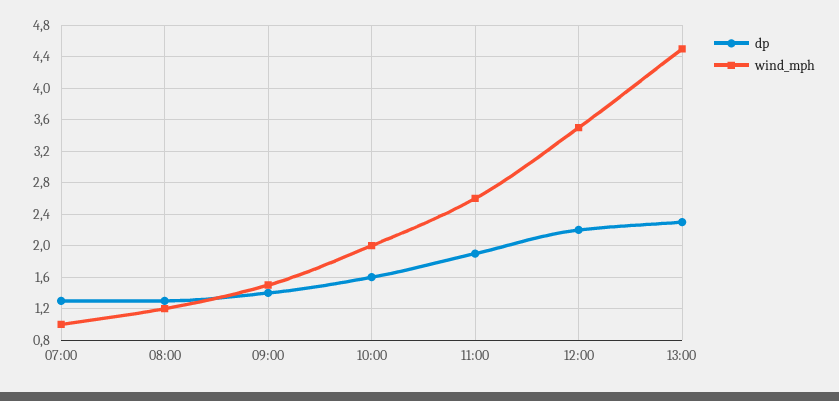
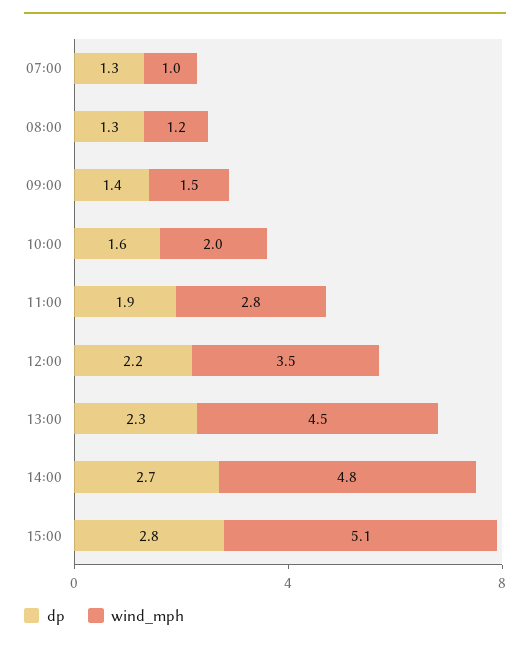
wind_mph, 11:00: 2.6 -> 2.8
dp, 14:00: none -> 2.7
wind_mph, 14:00: none -> 4.8
dp, 15:00: none -> 2.8
wind_mph, 15:00: none -> 5.1

